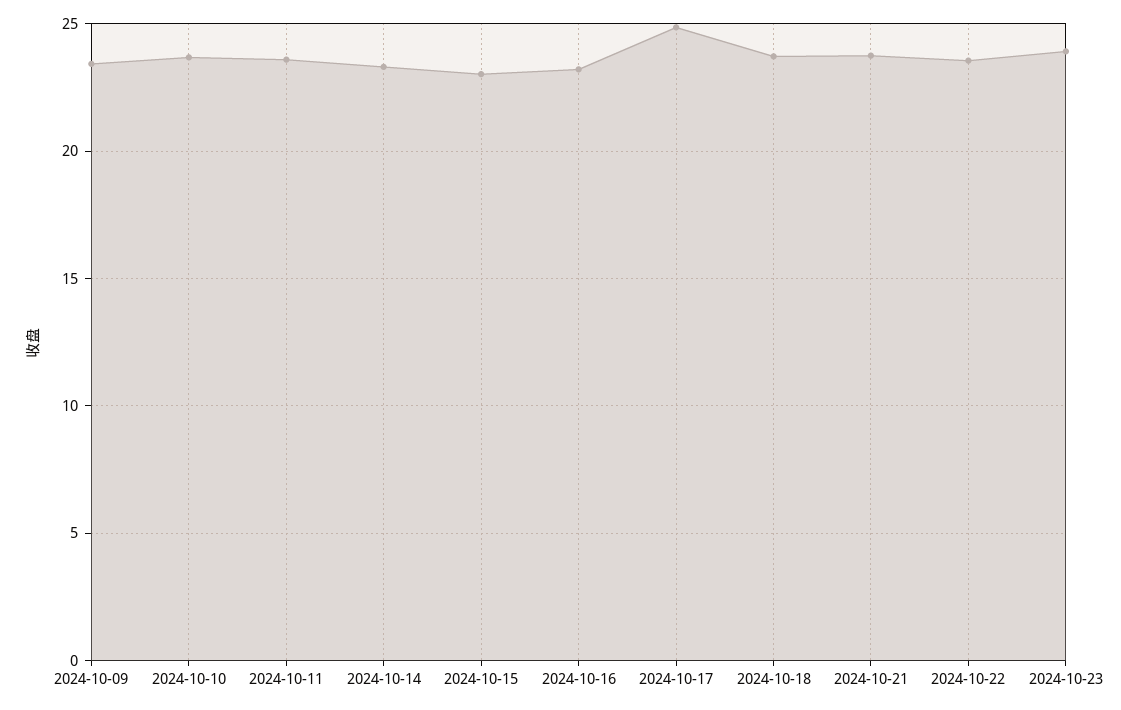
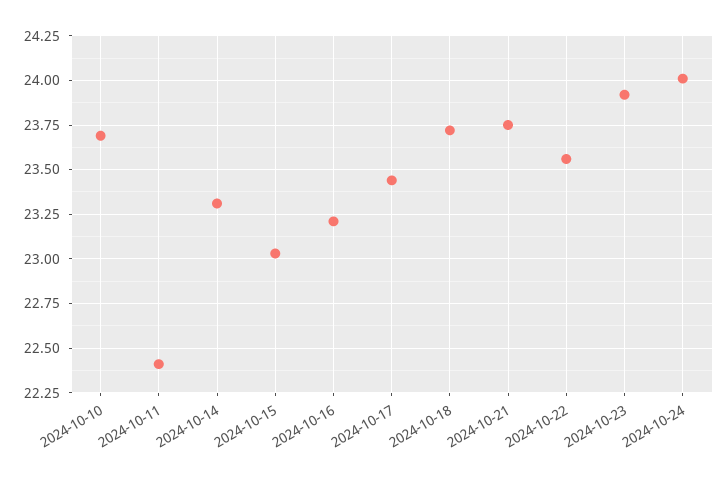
2024-10-09: 23.5 -> none
2024-10-11: 23.5 -> 22.4
2024-10-17: 25 -> 23.45
2024-10-24: none -> 24

